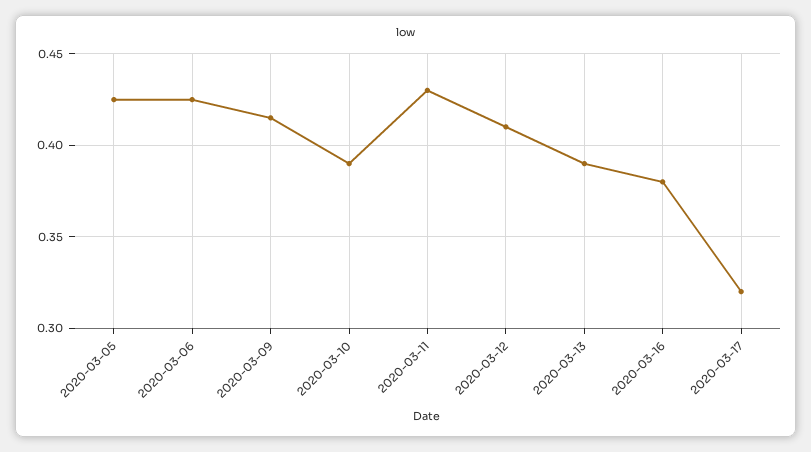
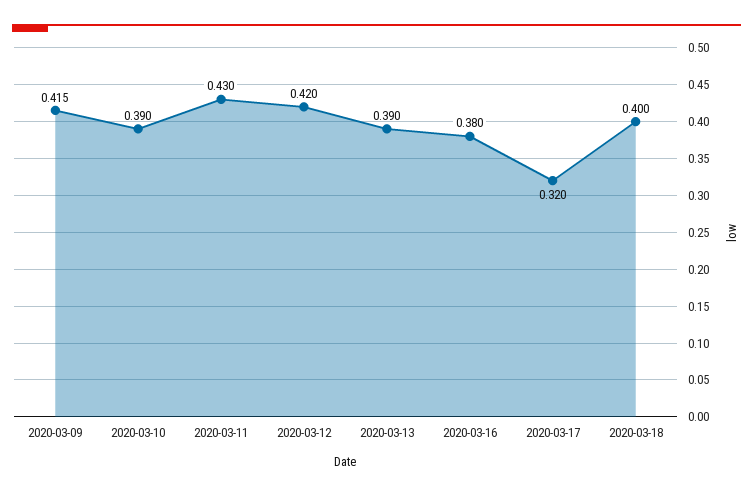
2020-03-05: 0.425 -> none
2020-03-06: 0.425 -> none
2020-03-12: 0.41 -> 0.42
2020-03-18: none -> 0.4

